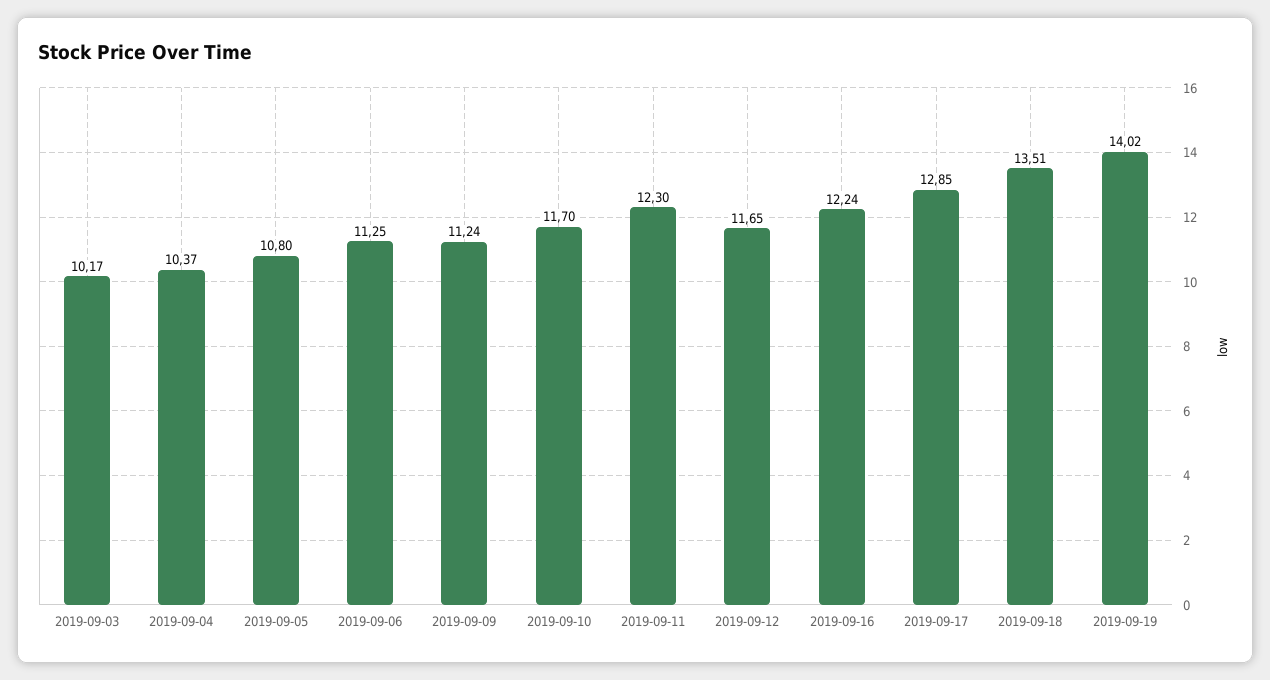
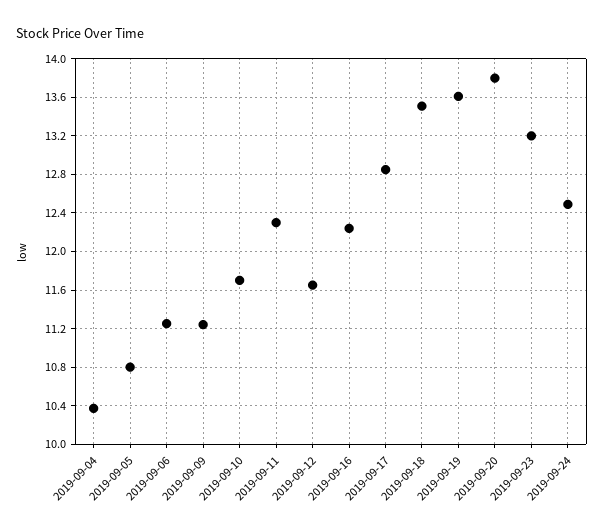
2019-09-03: 10.17 -> none
2019-09-19: 14.02 -> 13.6
2019-09-20: none -> 13.8
2019-09-23: none -> 13.2
2019-09-24: none -> 12.5

